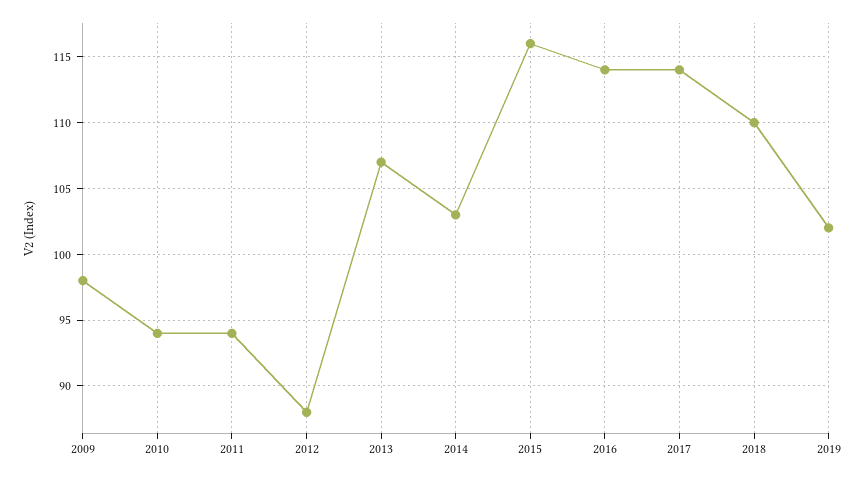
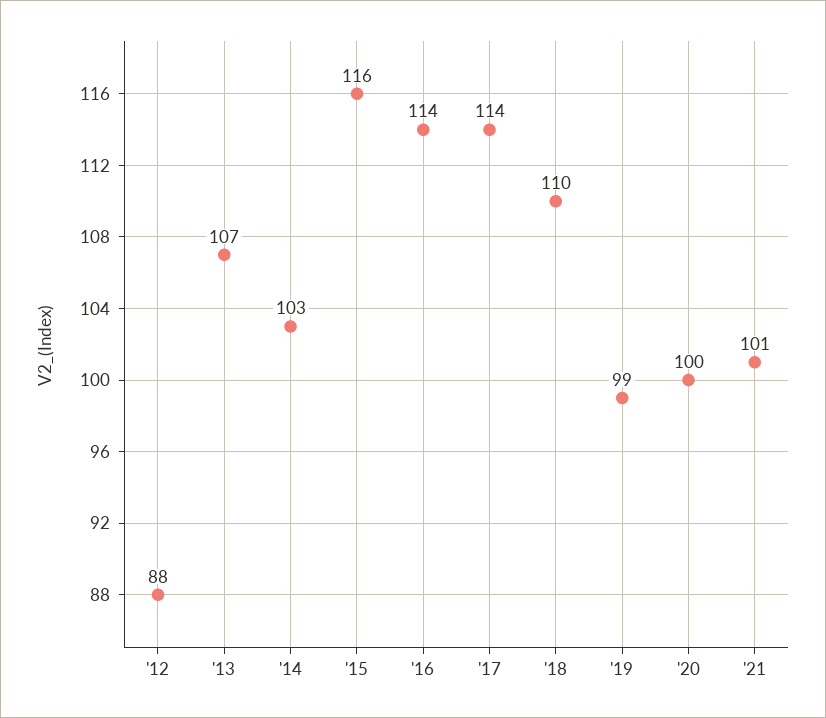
2009: 98 -> none
2010: 94 -> none
2011: 94 -> none
2019: 102 -> 99
'20: none -> 100
'21: none -> 101

